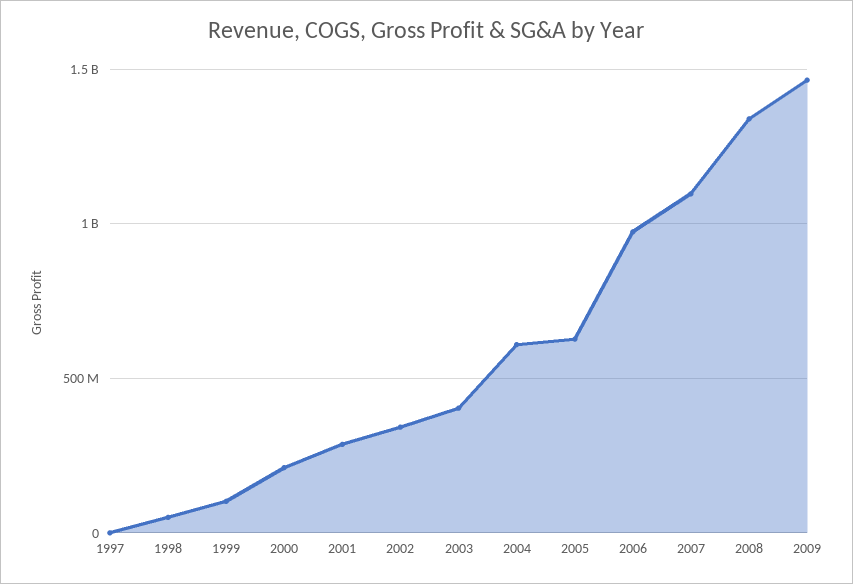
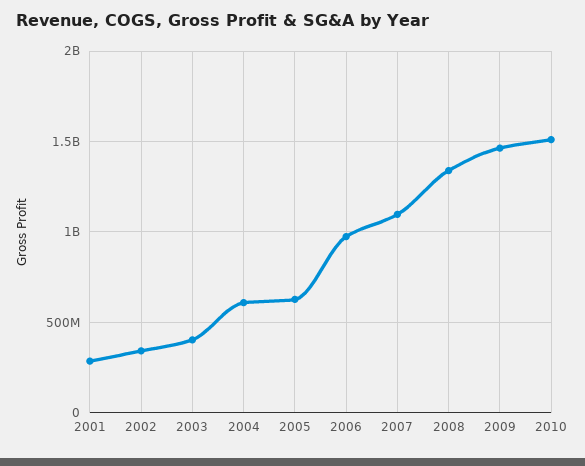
1997: 0 -> none
1998: 50000000 -> none
1999: 100000000 -> none
2000: 200000000 -> none
2010: none -> 1500000000

